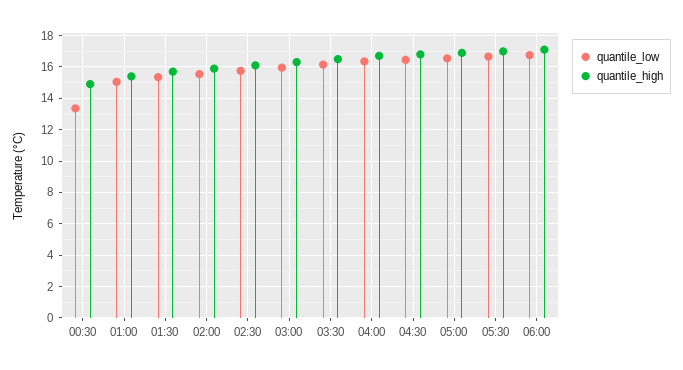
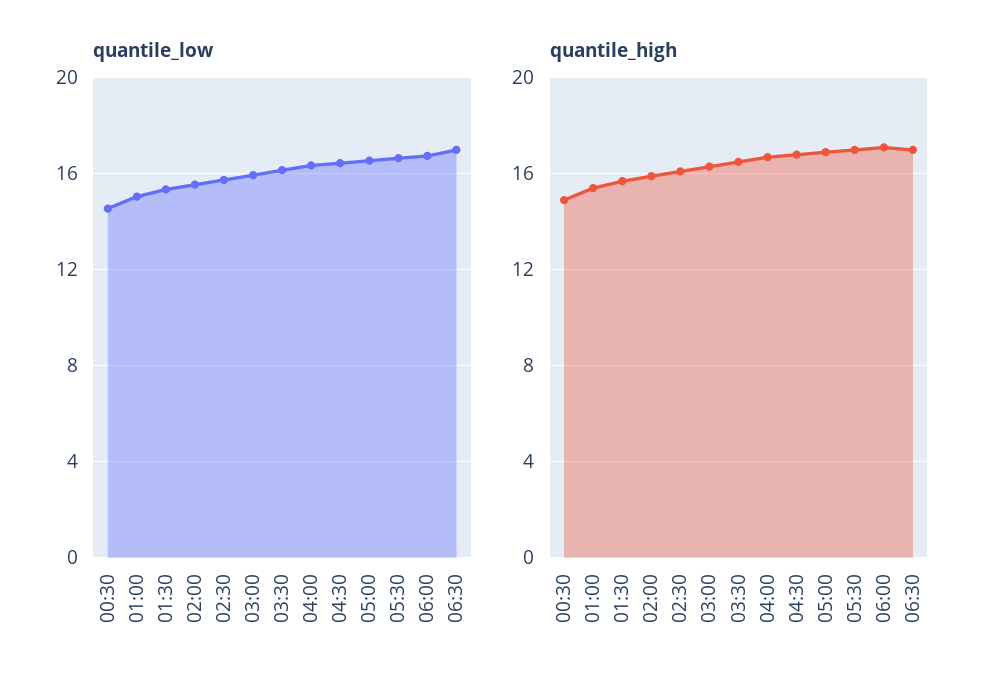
quantile_low, 00:30: 13.5 -> 14.5
quantile_low, 06:30: none -> 17
quantile_high, 06:30: none -> 17

